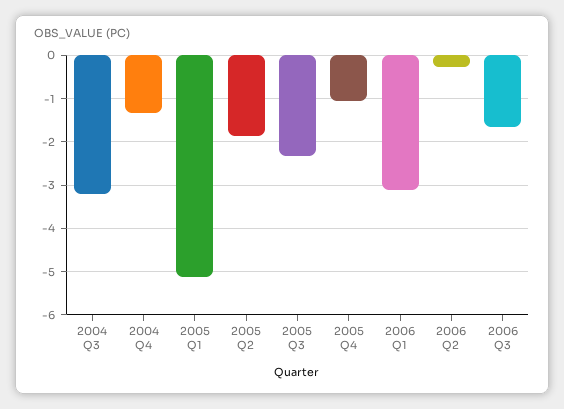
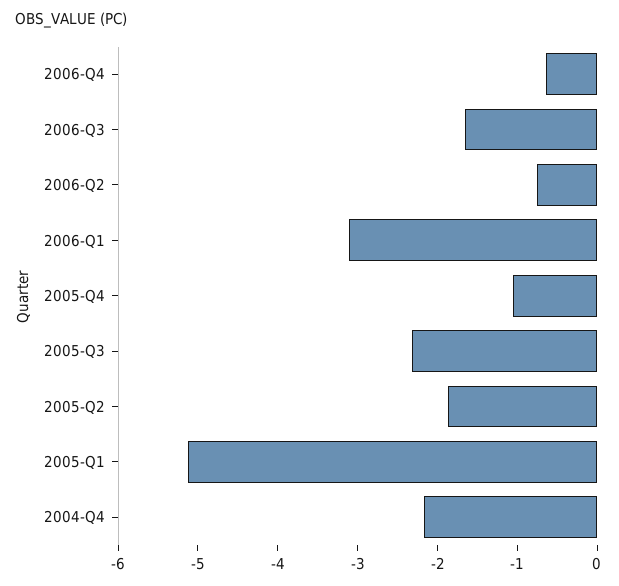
2004 Q3: -3.2 -> none
2004 Q4: -1.4 -> -2.2
2006 Q2: -0.2 -> -0.8
2006-Q4: none -> -0.6

